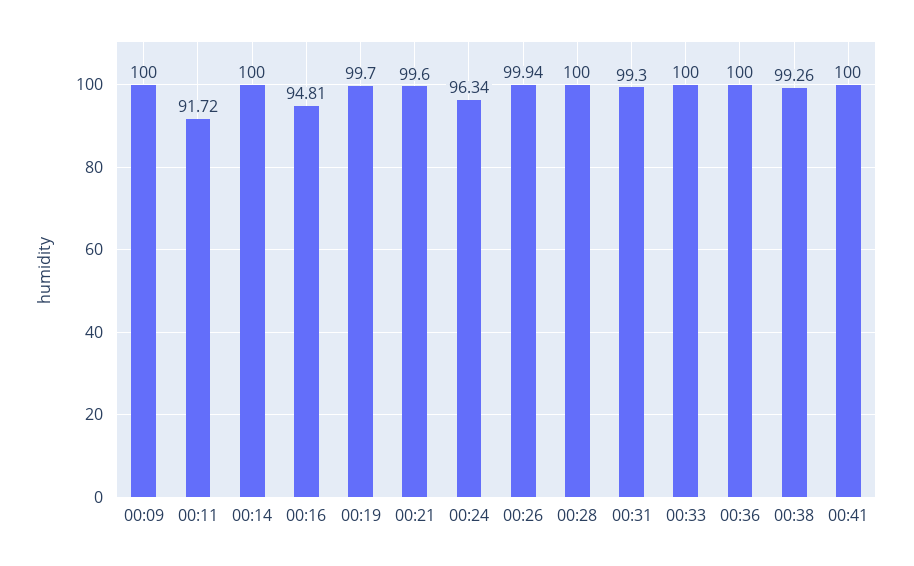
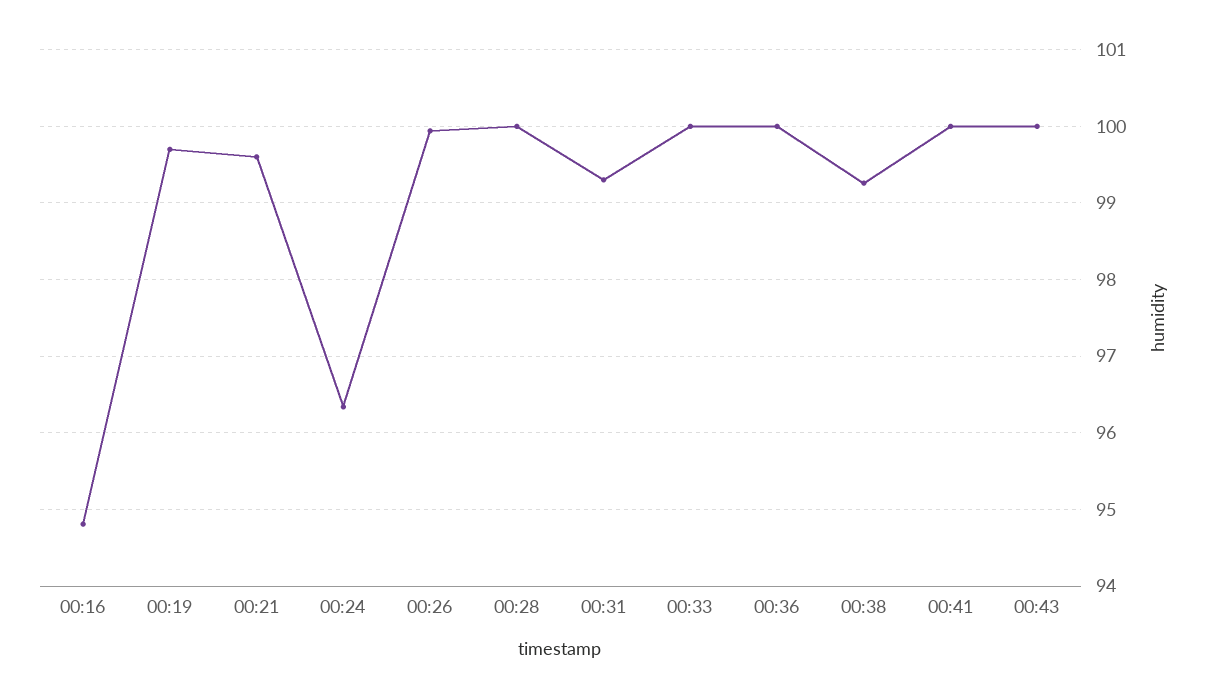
00:09: 100 -> none
00:11: 91.72 -> none
00:14: 100 -> none
00:43: none -> 100

